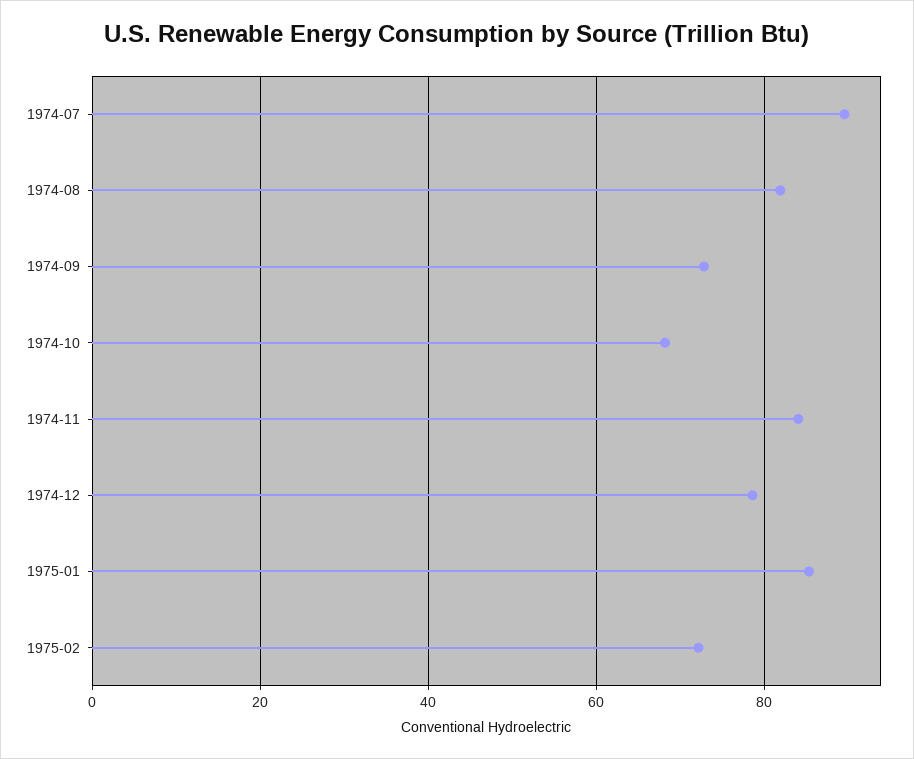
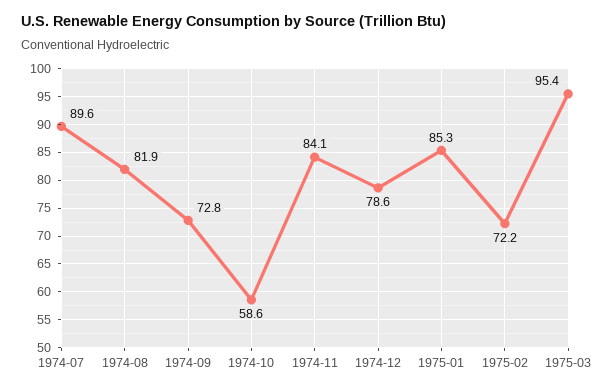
1974-10: 68 -> 58.6
1975-03: none -> 95.4

